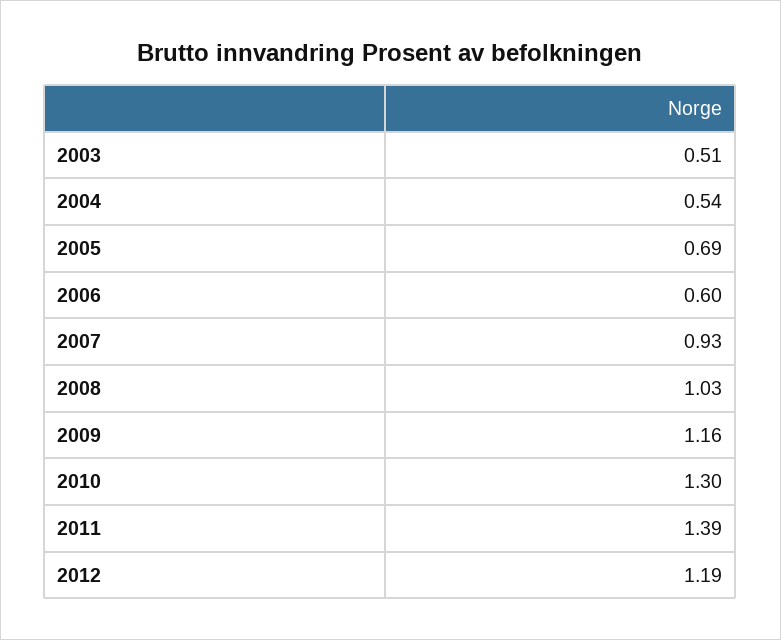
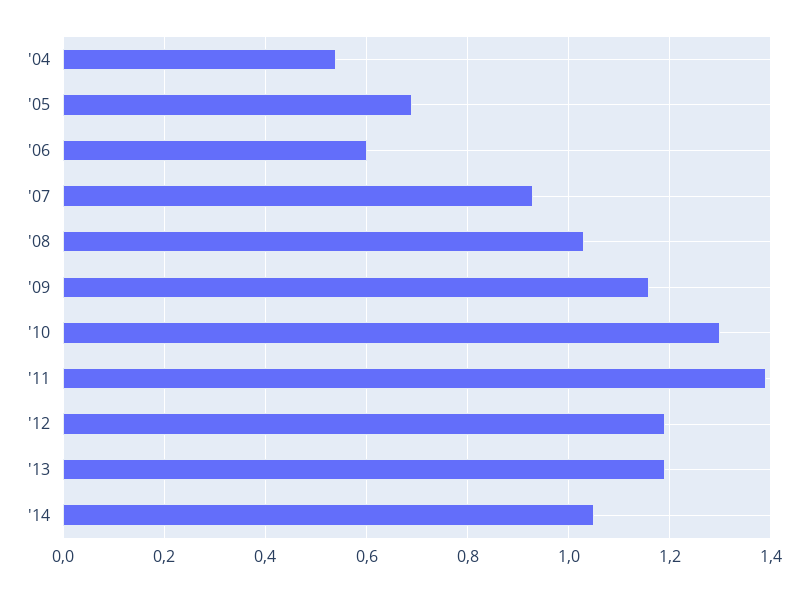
2003: 0.51 -> none
'13: none -> 1.2
'14: none -> 1.05

